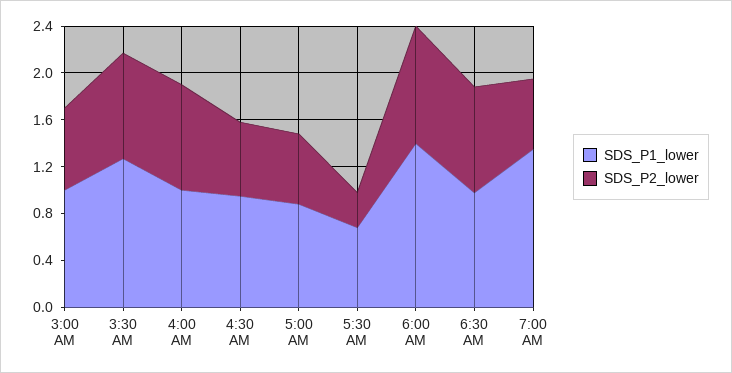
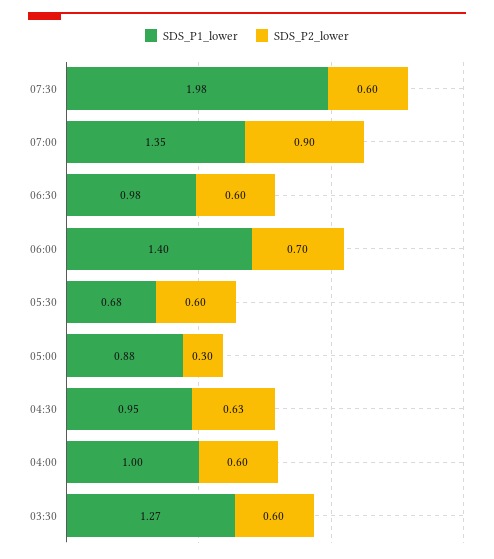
SDS_P1_lower, 3:00 AM: 1 -> none
SDS_P2_lower, 3:00 AM: 0.7 -> none
SDS_P2_lower, 3:30 AM: 0.9 -> 0.6
SDS_P2_lower, 4:00 AM: 0.9 -> 0.6
SDS_P2_lower, 5:00 AM: 0.6 -> 0.3
SDS_P2_lower, 5:30 AM: 0.3 -> 0.6
SDS_P2_lower, 6:00 AM: 1 -> 0.7
SDS_P2_lower, 6:30 AM: 0.9 -> 0.6
SDS_P2_lower, 7:00 AM: 0.6 -> 0.9
SDS_P1_lower, 07:30: none -> 1.98
SDS_P2_lower, 07:30: none -> 0.6

